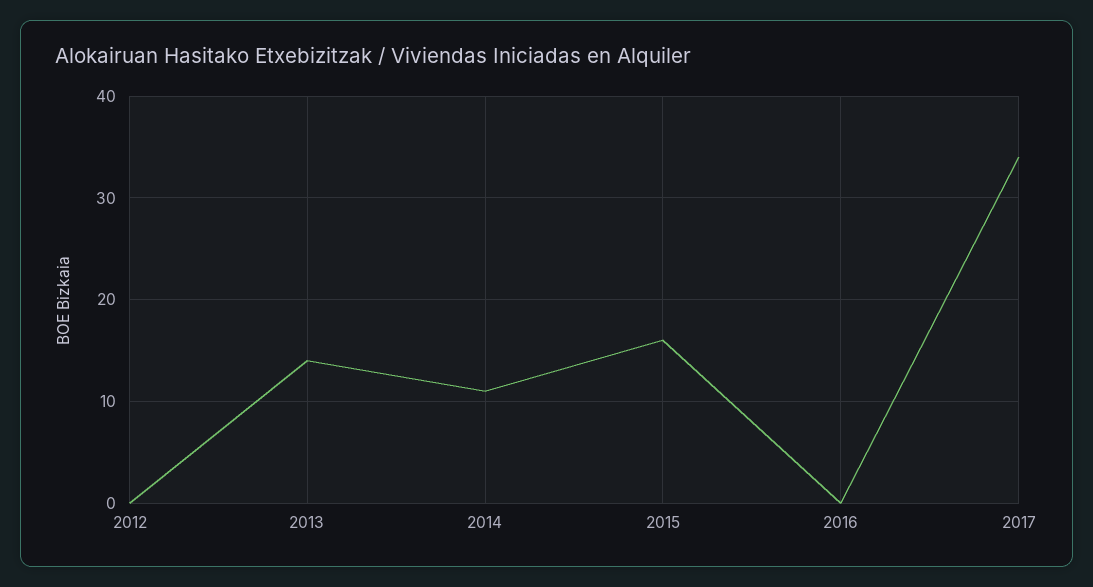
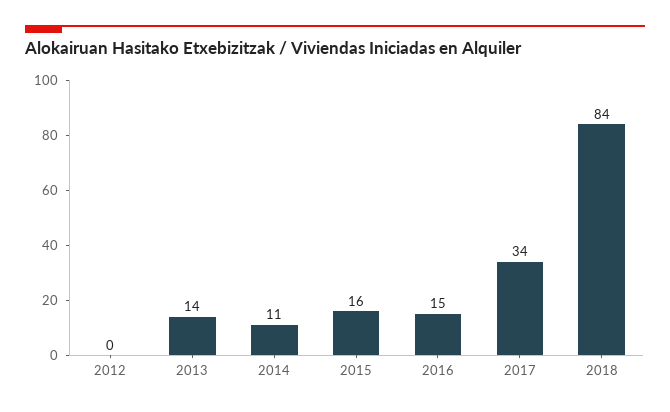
2016: 0 -> 15
2018: none -> 84

